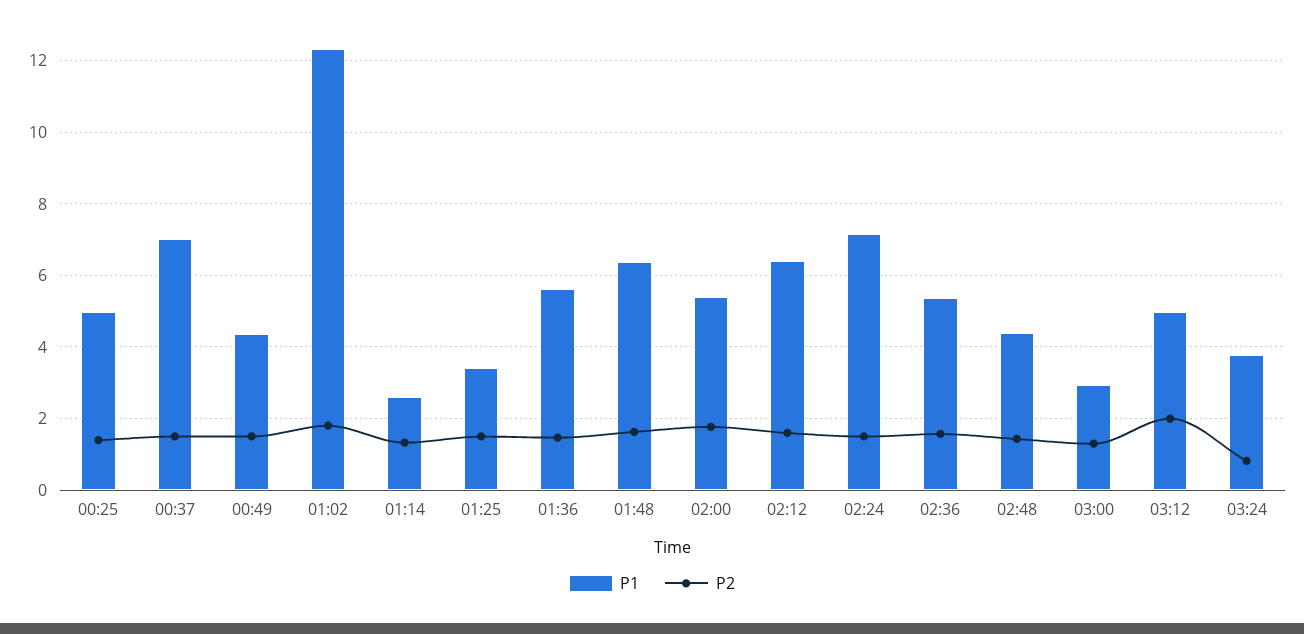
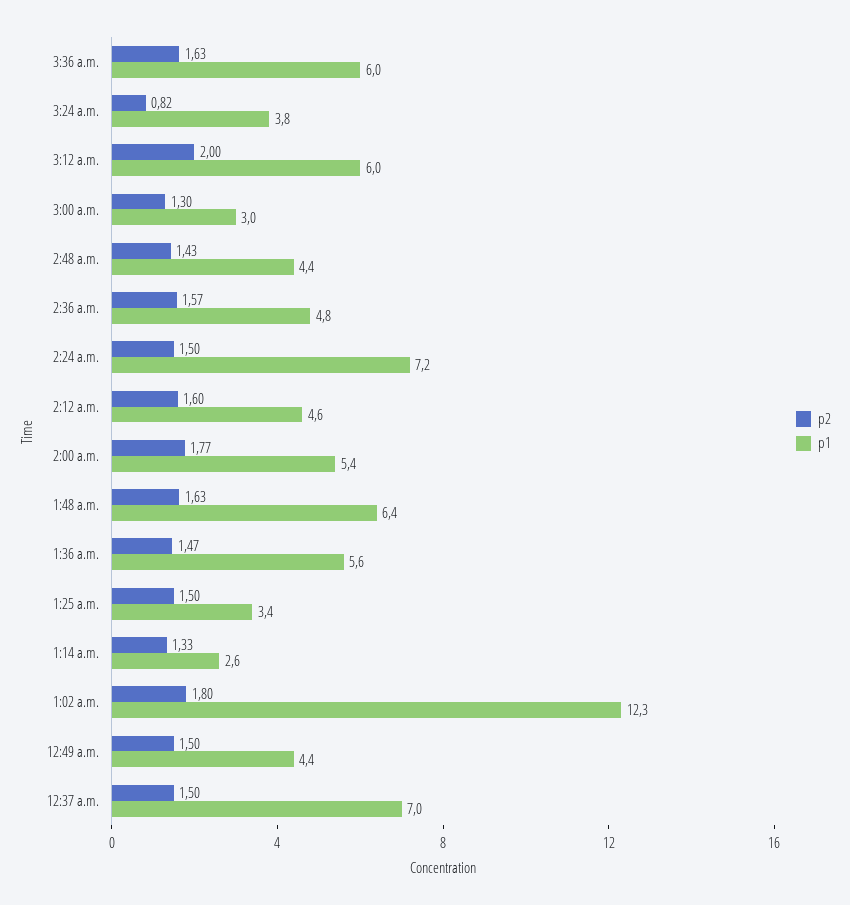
P1, 00:25: 5 -> none
P2, 00:25: 1.4 -> none
P1, 02:12: 6.4 -> 4.6
P1, 02:36: 5.4 -> 4.8
P1, 03:12: 5 -> 6
P2, 3:36 a.m.: none -> 1.63
P1, 3:36 a.m.: none -> 6

